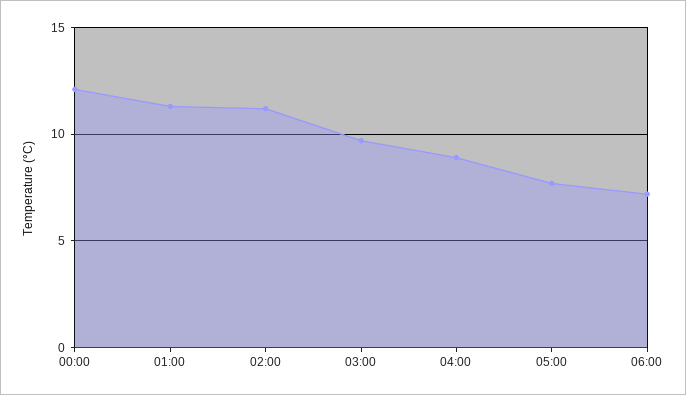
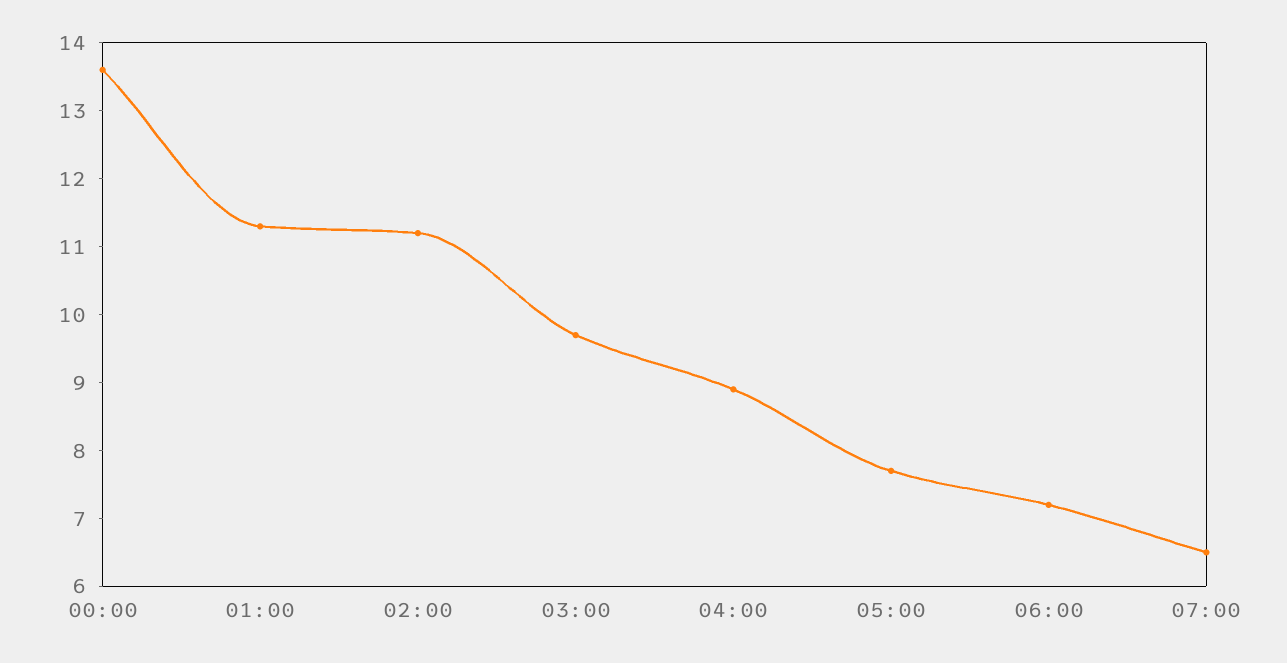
00:00: 12 -> 13.5
07:00: none -> 6.5

